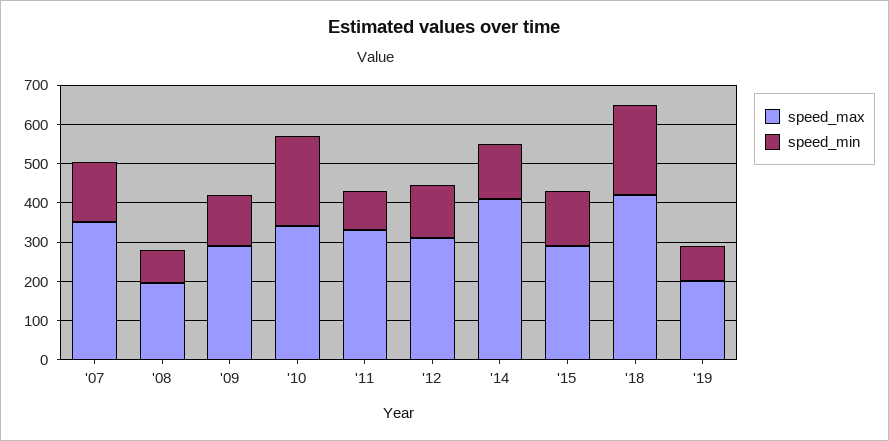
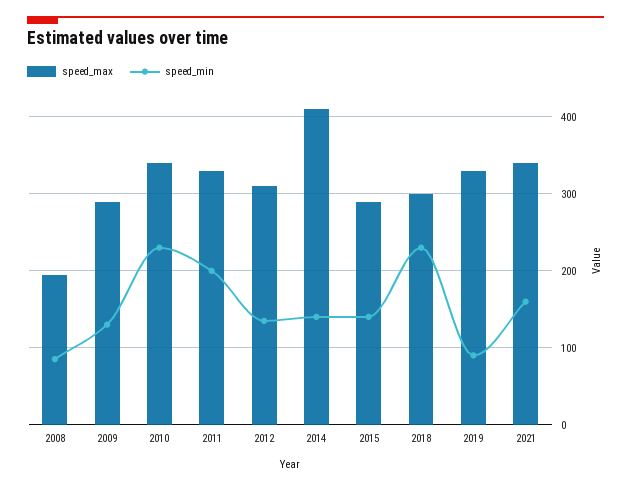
speed_max, '07: 350 -> none
speed_min, '07: 150 -> none
speed_min, '11: 100 -> 200
speed_max, '18: 425 -> 300
speed_max, '19: 200 -> 330
speed_max, 2021: none -> 340
speed_min, 2021: none -> 160

